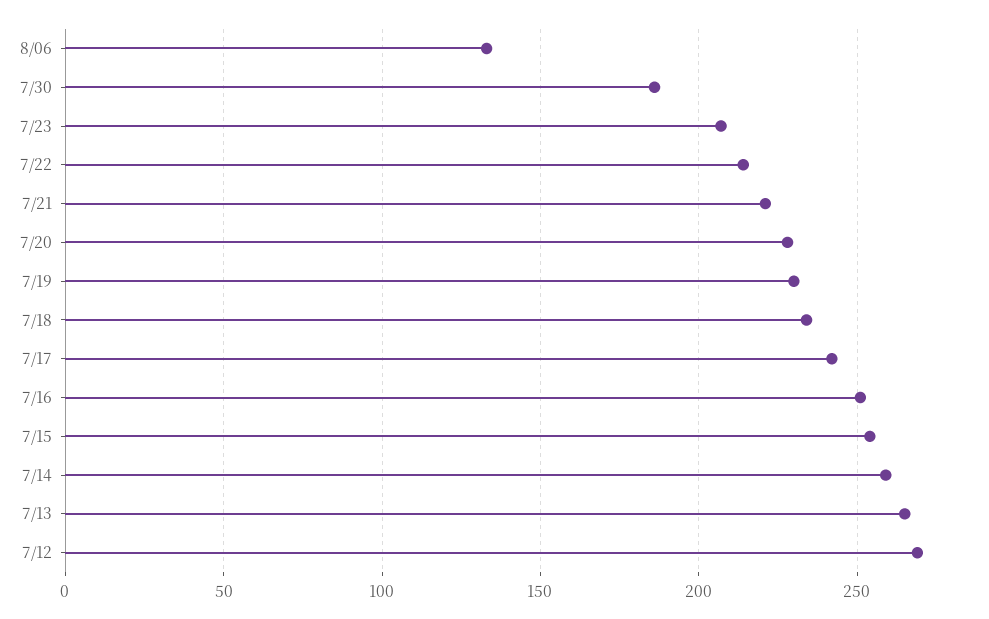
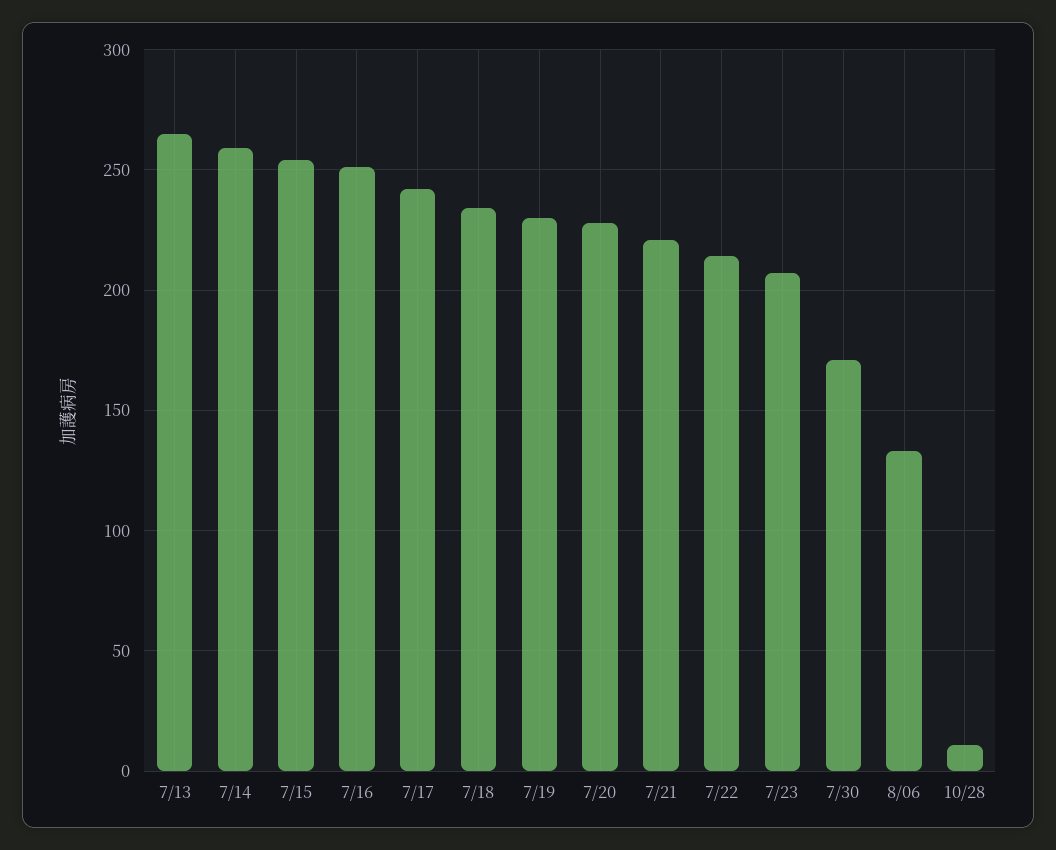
7/30: 185 -> 170
7/12: 270 -> none
10/28: none -> 10

